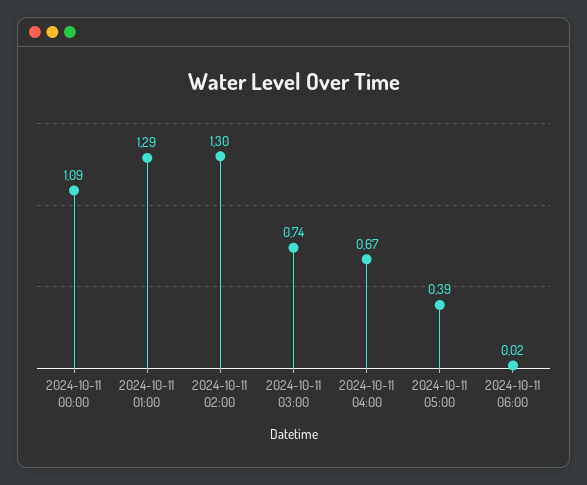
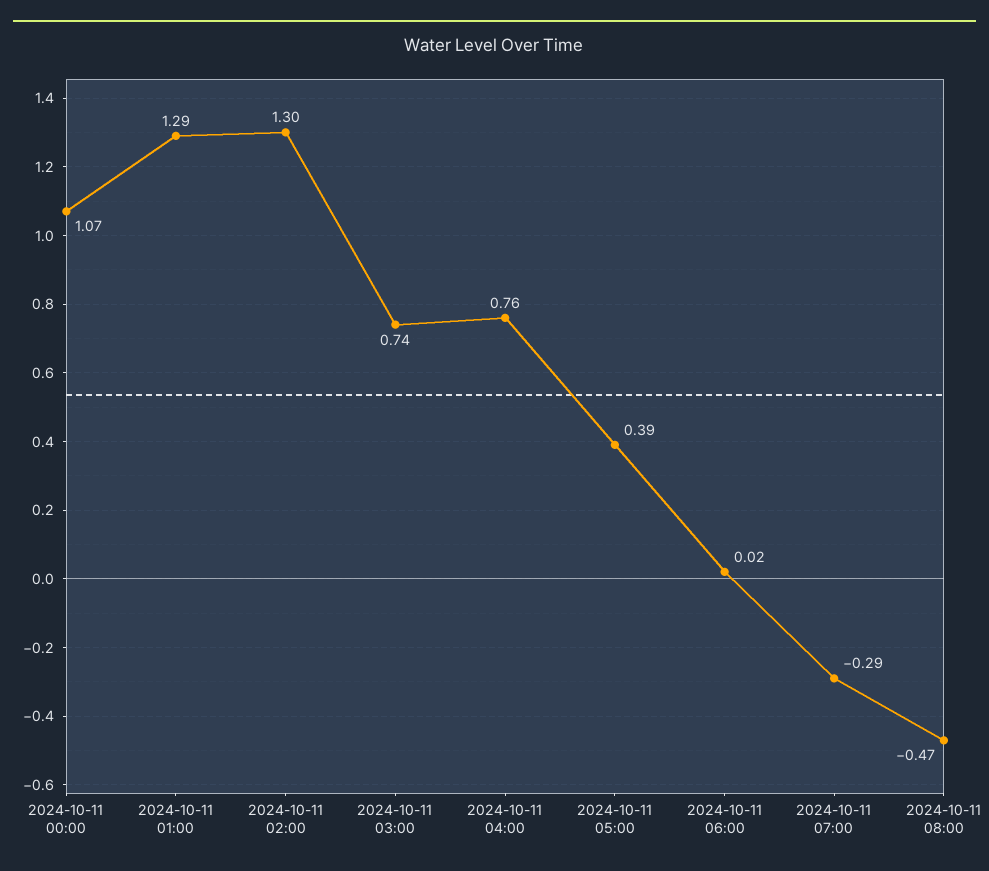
2024-10-11 00:00: 1.09 -> 1.07
2024-10-11 04:00: 0.67 -> 0.76
2024-10-11 07:00: none -> -0.29
2024-10-11 08:00: none -> -0.47

